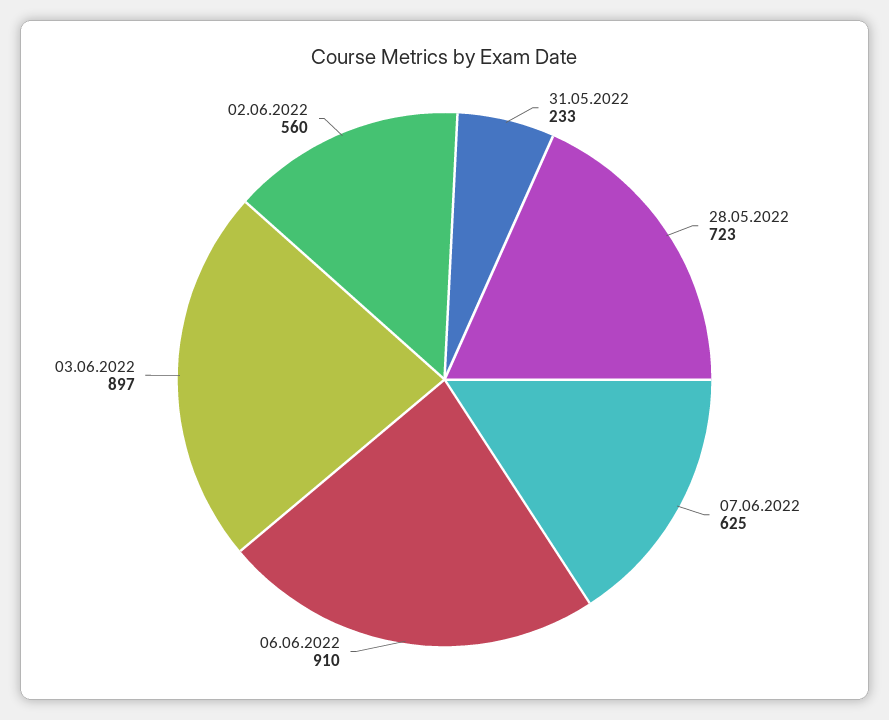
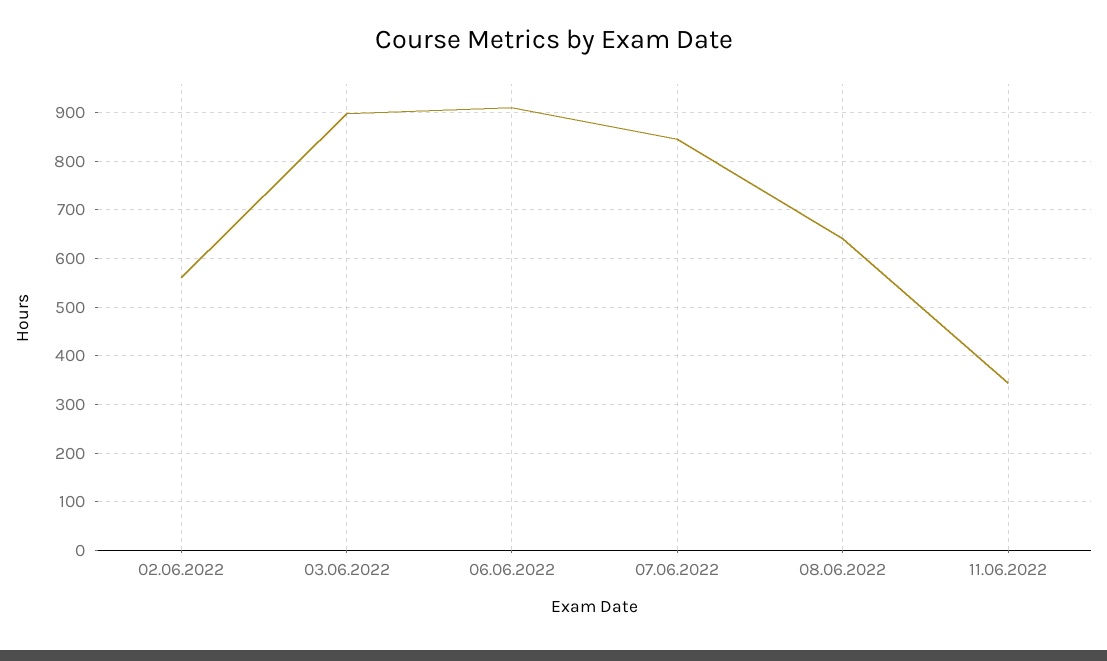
31.05.2022: 233 -> none
28.05.2022: 723 -> none
07.06.2022: 625 -> 840
08.06.2022: none -> 640
11.06.2022: none -> 340

